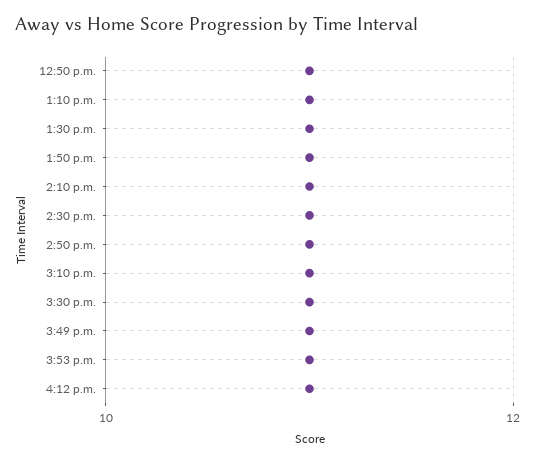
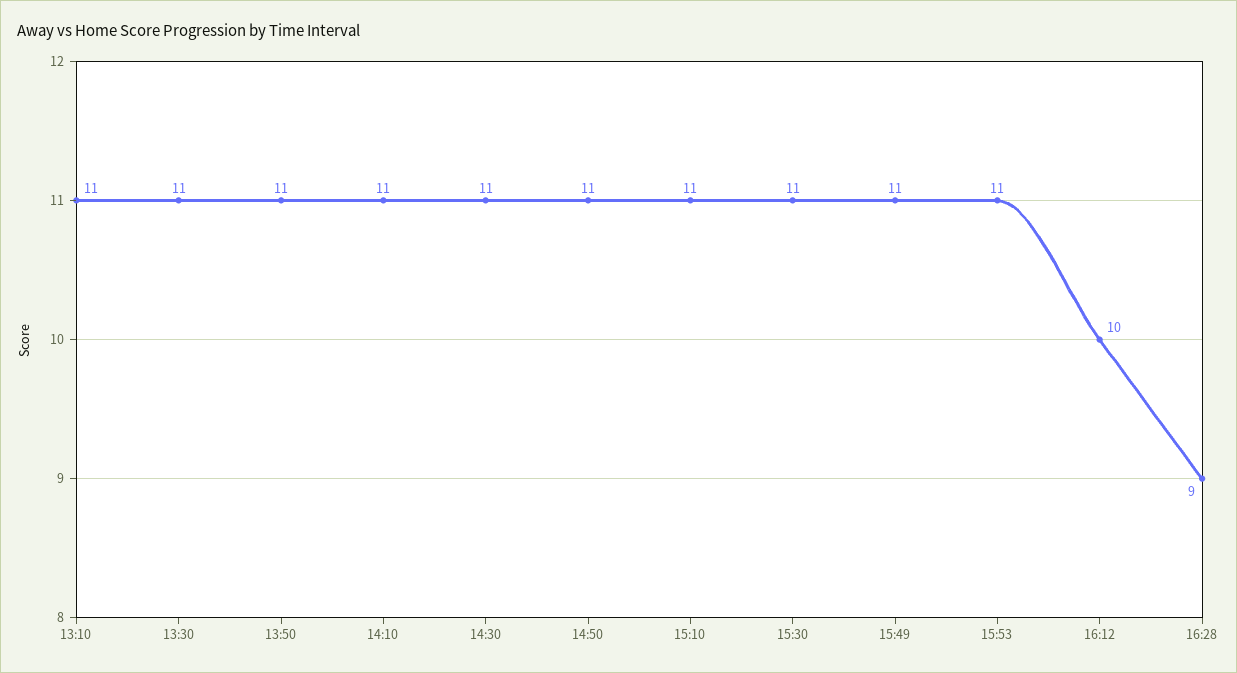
12:50 p.m.: 11 -> none
4:12 p.m.: 11 -> 10
16:28: none -> 9

